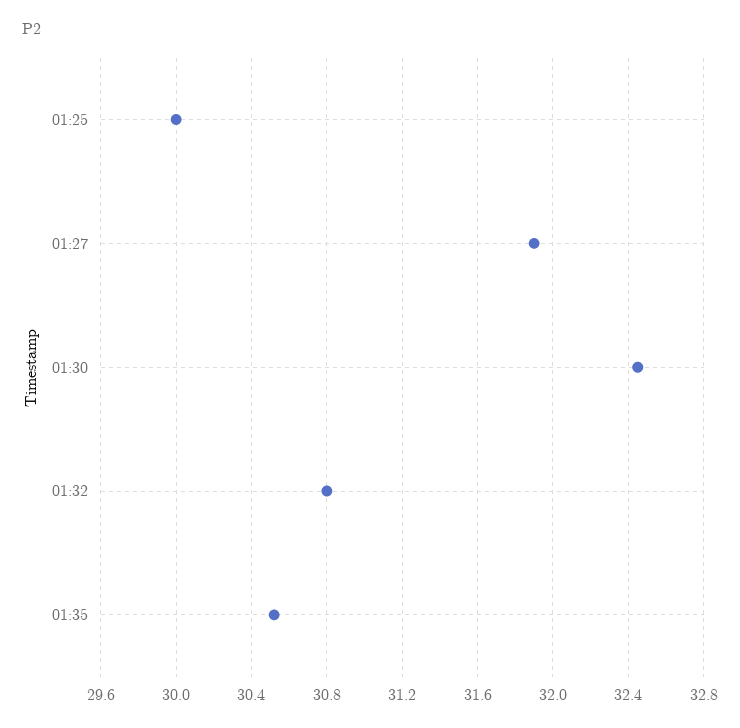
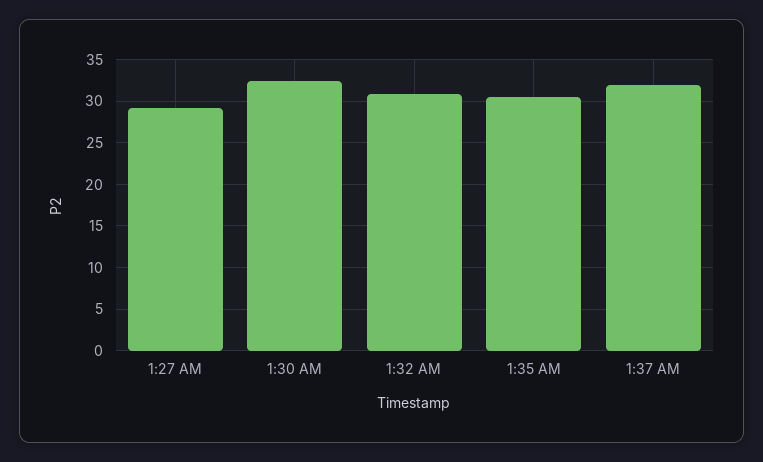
01:25: 30 -> none
01:27: 31.9 -> 29
1:37 AM: none -> 32

